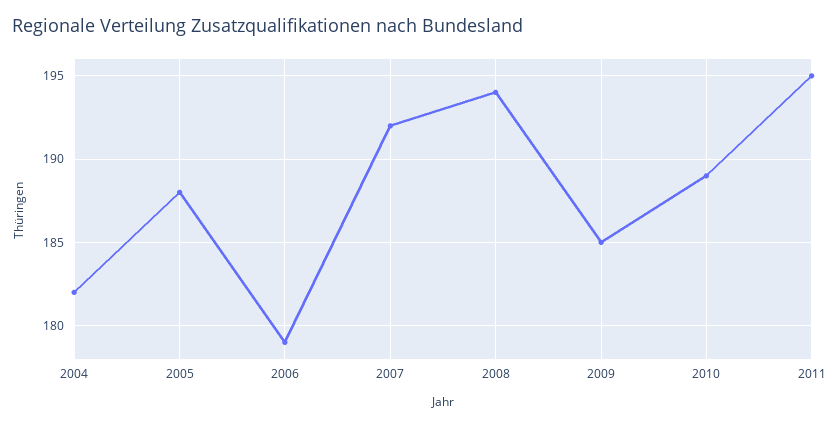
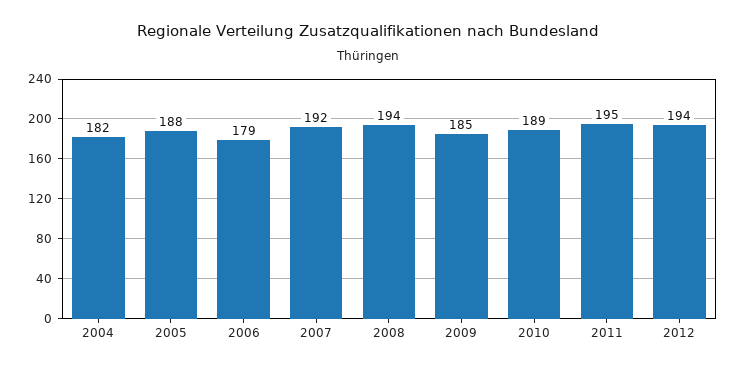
2012: none -> 194

